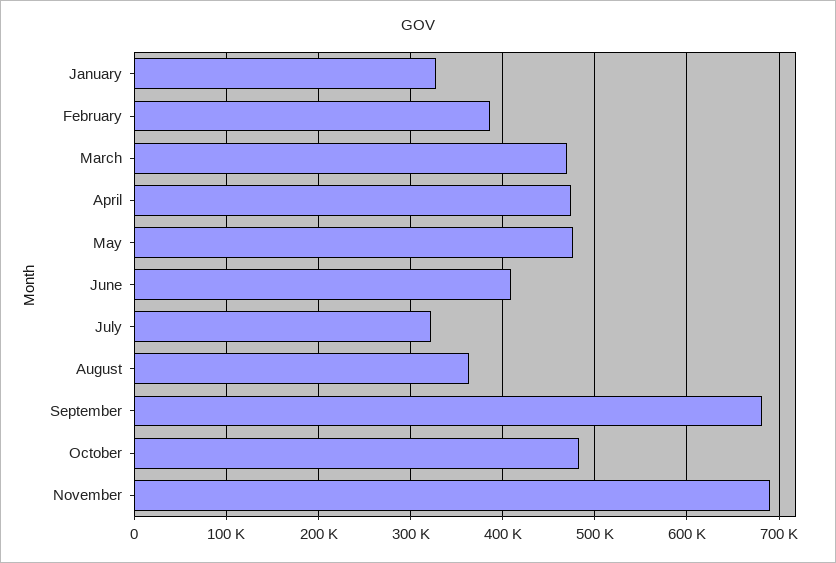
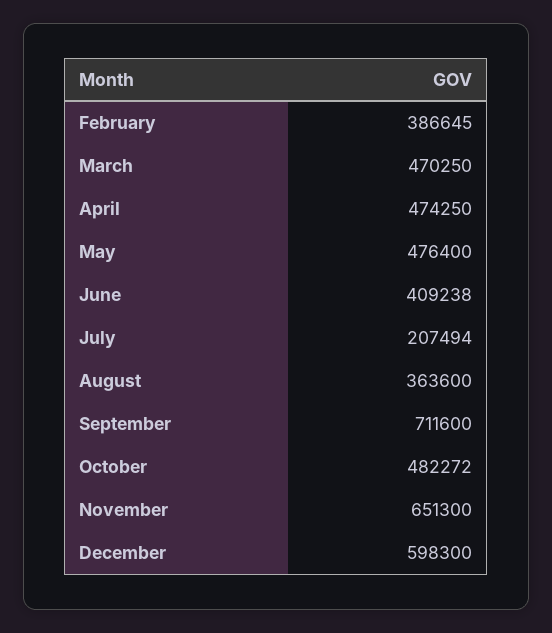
January: 330000 -> none
July: 320000 -> 207494
September: 680000 -> 711600
November: 690000 -> 651300
December: none -> 598300

